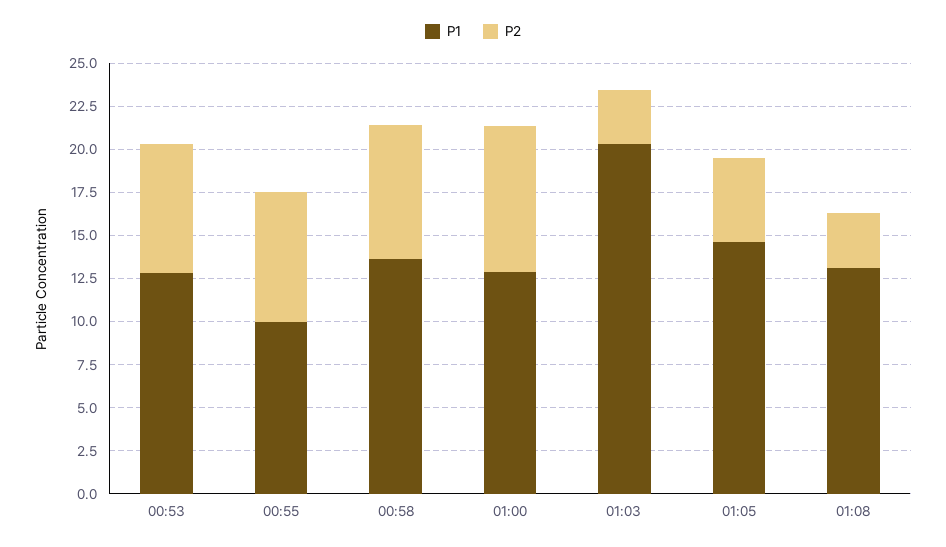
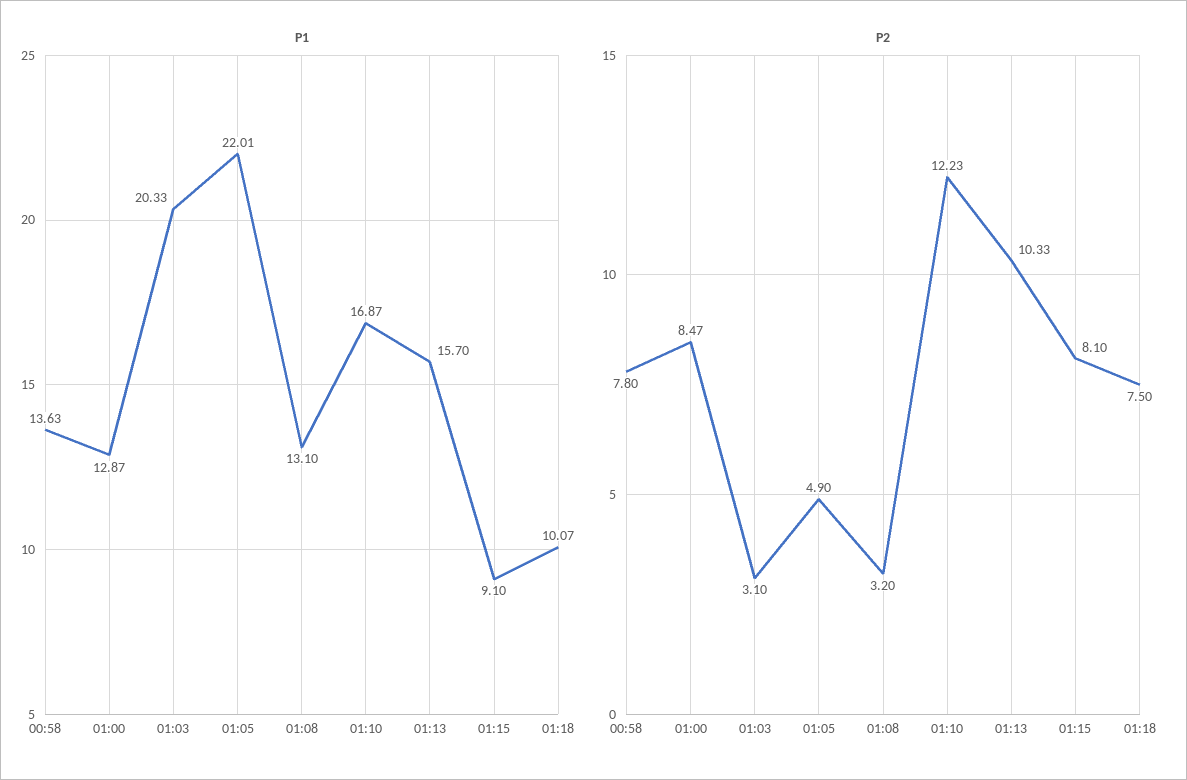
P1, 00:53: 13 -> none
P2, 00:53: 7.5 -> none
P1, 00:55: 10 -> none
P2, 00:55: 7.5 -> none
P1, 01:05: 14.5 -> 22.01
P1, 01:10: none -> 16.87
P1, 01:13: none -> 15.7
P1, 01:15: none -> 9.1
P1, 01:18: none -> 10.07
P2, 01:10: none -> 12.23
P2, 01:13: none -> 10.33
P2, 01:15: none -> 8.1
P2, 01:18: none -> 7.5

